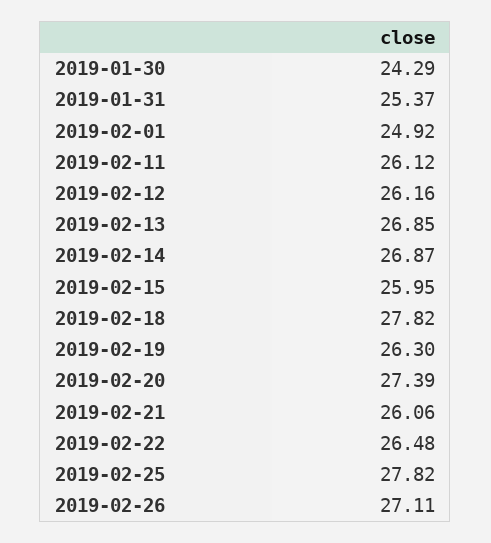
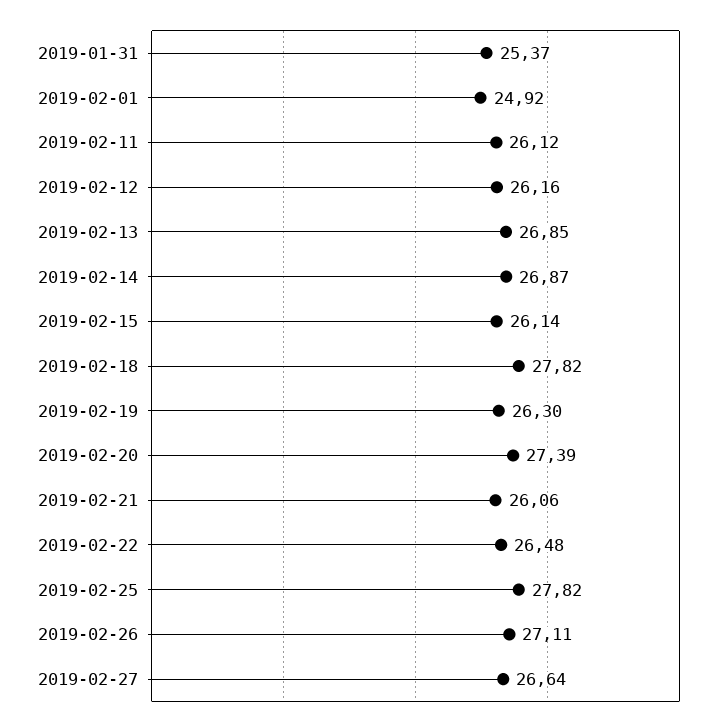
2019-01-30: 24.29 -> none
2019-02-15: 25.95 -> 26.14
2019-02-27: none -> 26.64

